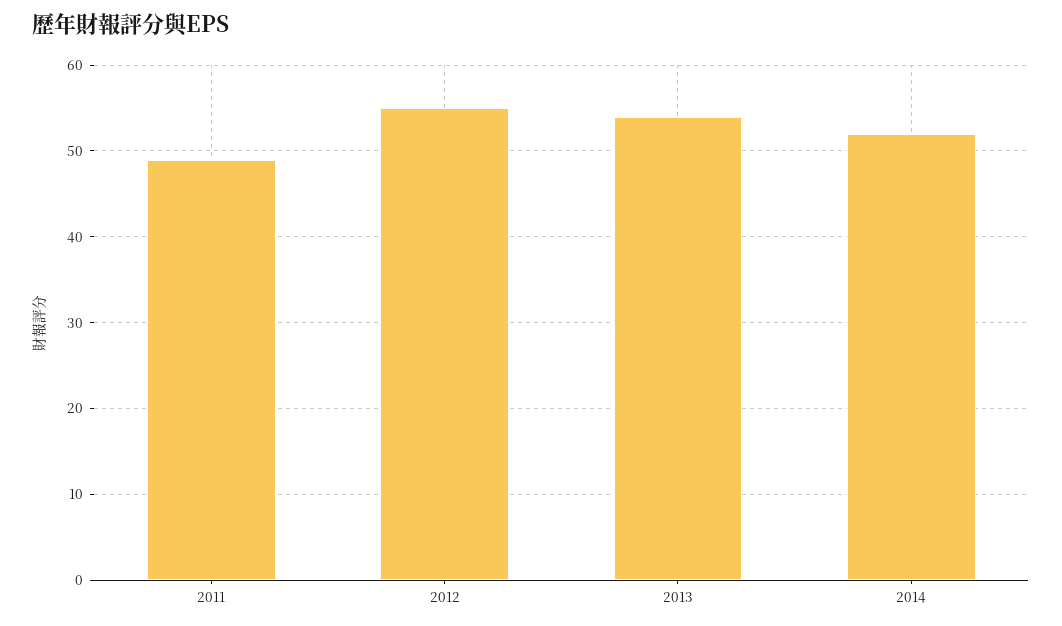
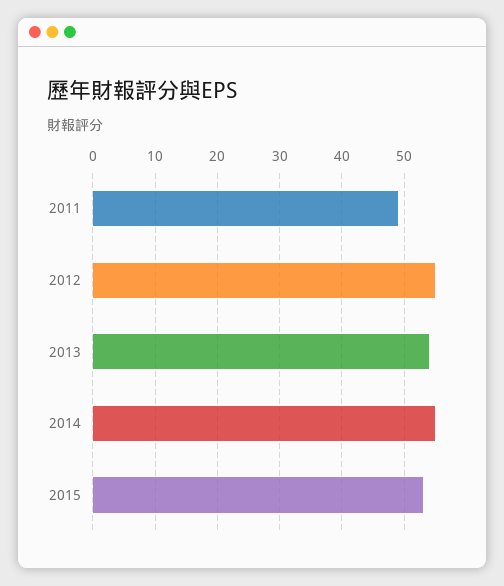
2014: 52 -> 55
2015: none -> 53

